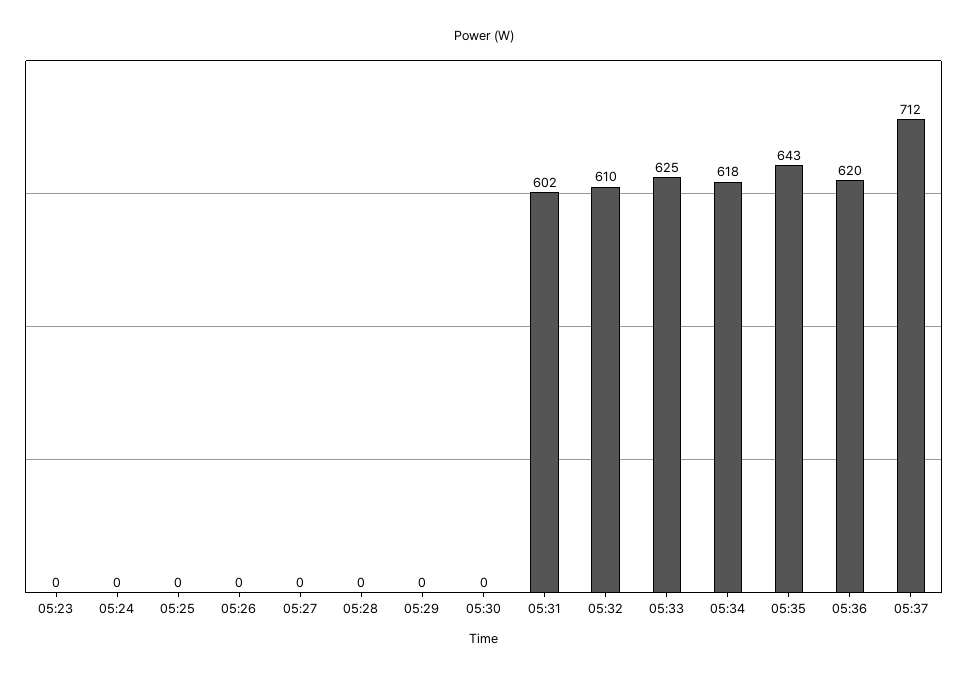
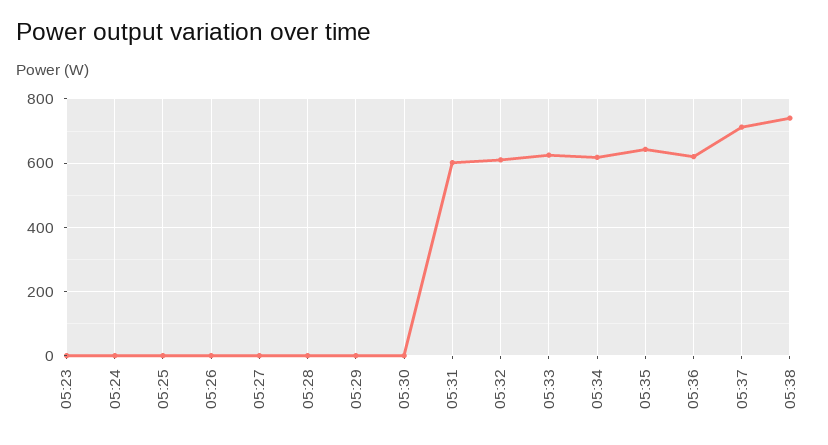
05:38: none -> 740

